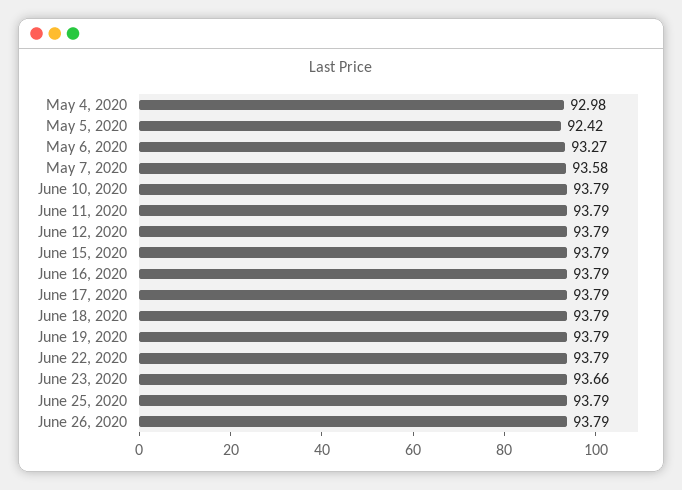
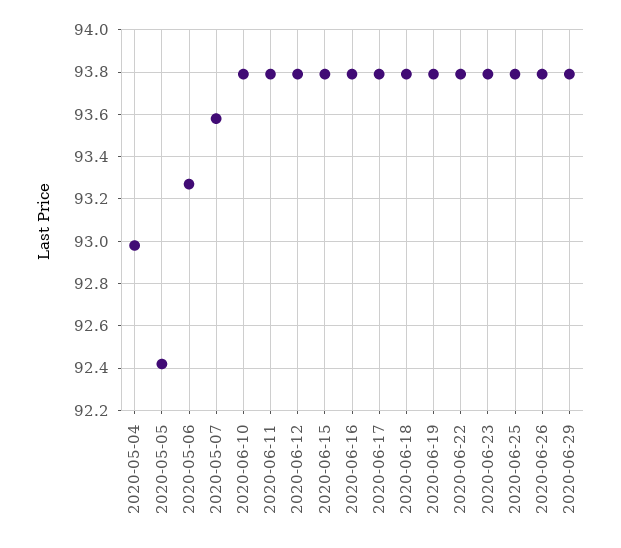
June 23, 2020: 93.66 -> 93.8
2020-06-29: none -> 93.8

